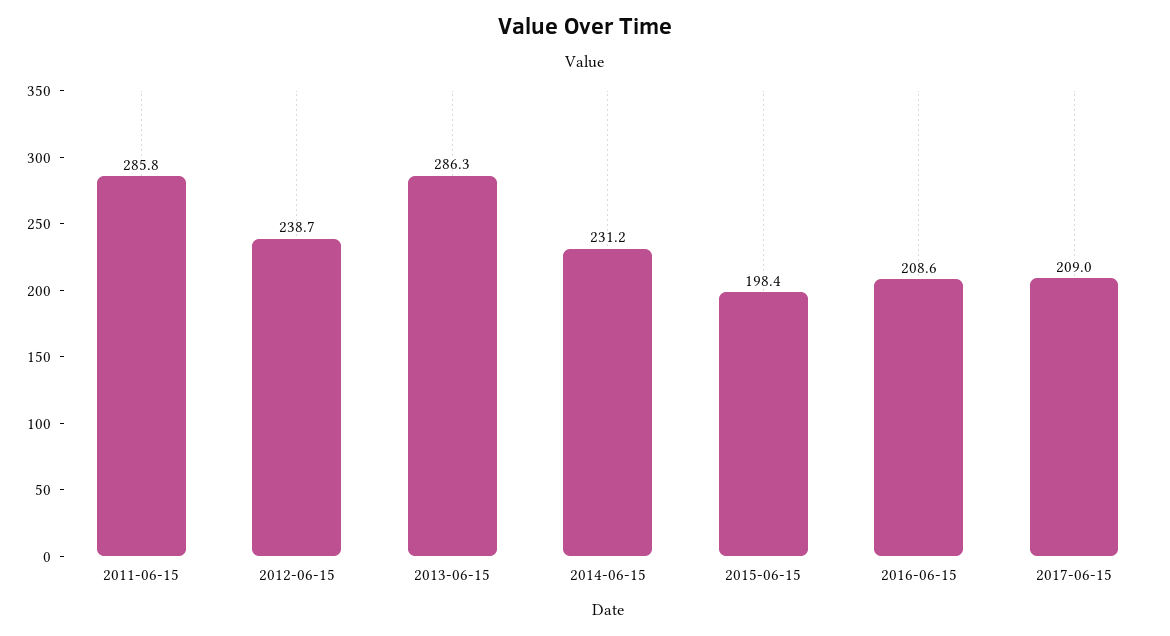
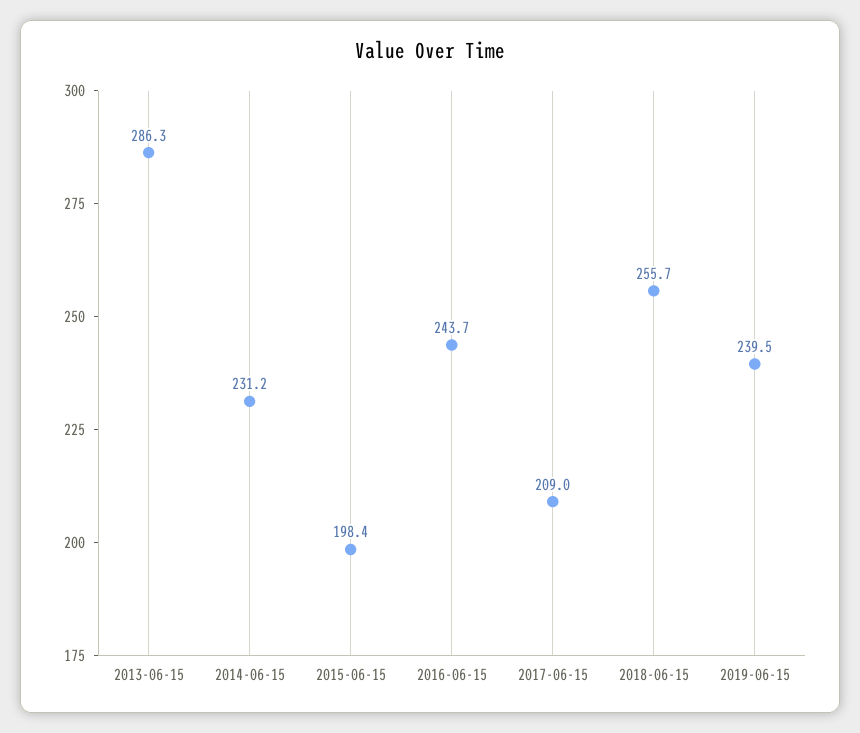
2011-06-15: 285.8 -> none
2012-06-15: 238.7 -> none
2016-06-15: 208.6 -> 243.7
2018-06-15: none -> 255.7
2019-06-15: none -> 239.5

